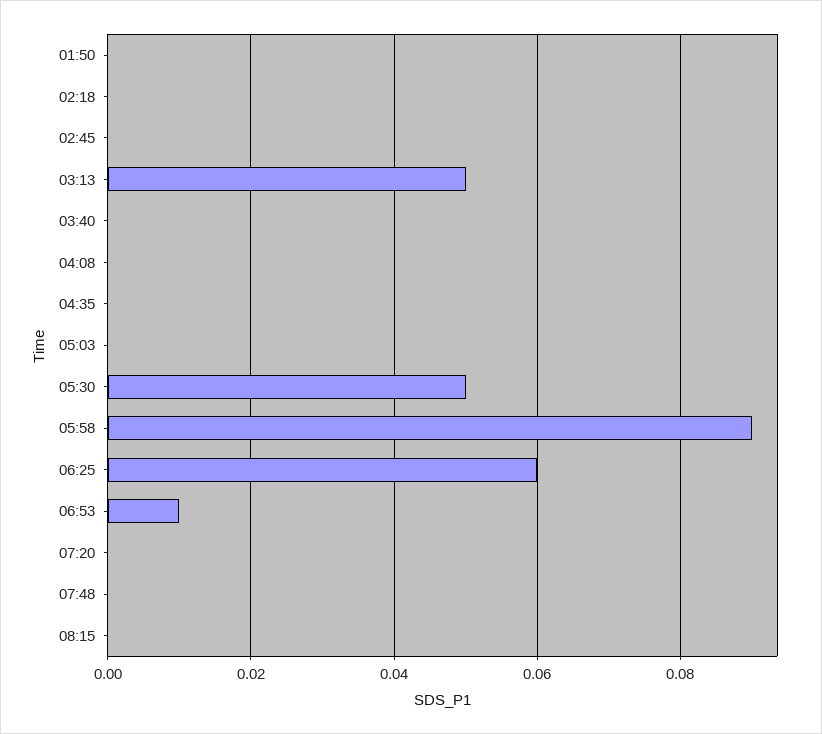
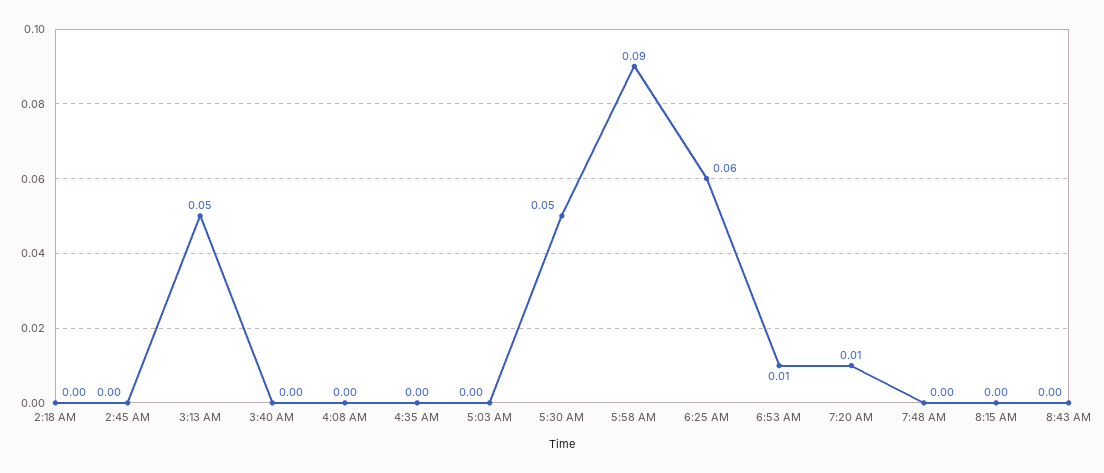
01:50: 0 -> none
07:20: 0 -> 0.01
8:43 AM: none -> 0

